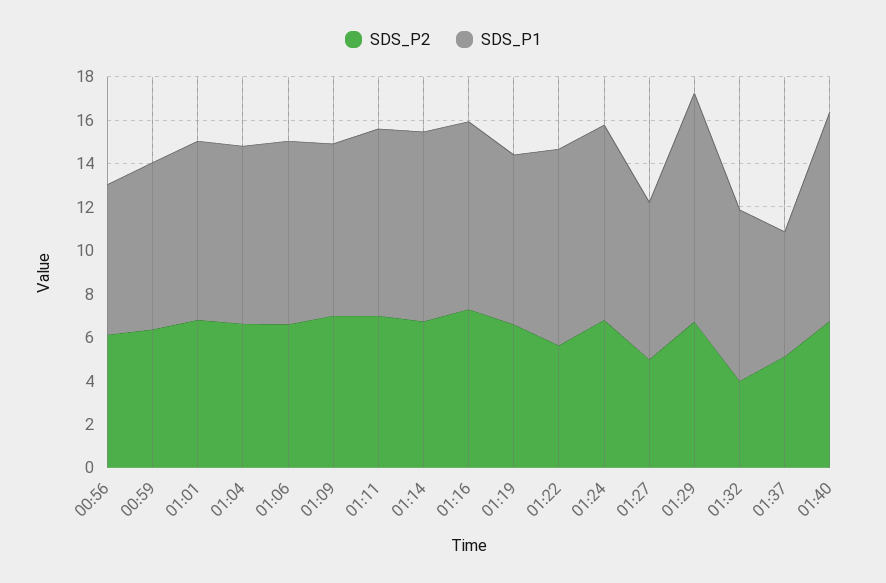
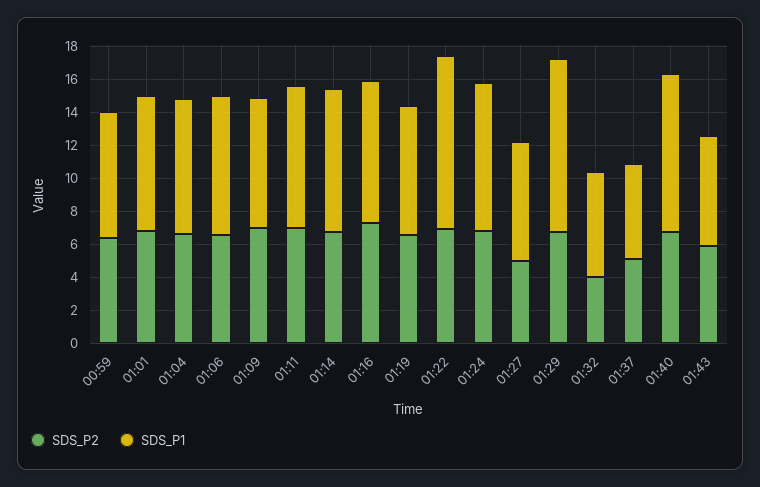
SDS_P2, 00:56: 6 -> none
SDS_P1, 00:56: 7 -> none
SDS_P2, 01:22: 5.5 -> 7
SDS_P1, 01:22: 9 -> 10.5
SDS_P1, 01:32: 8 -> 6.5
SDS_P2, 01:43: none -> 6
SDS_P1, 01:43: none -> 6.5

